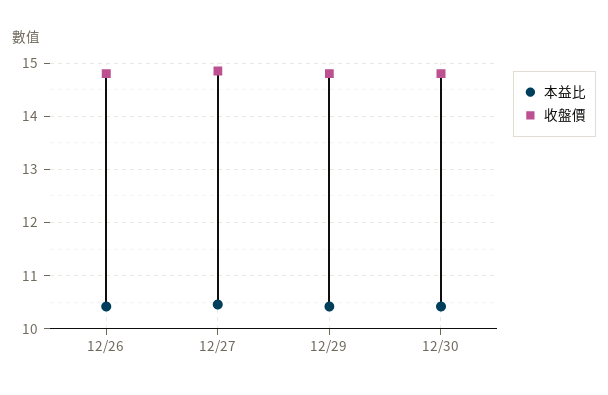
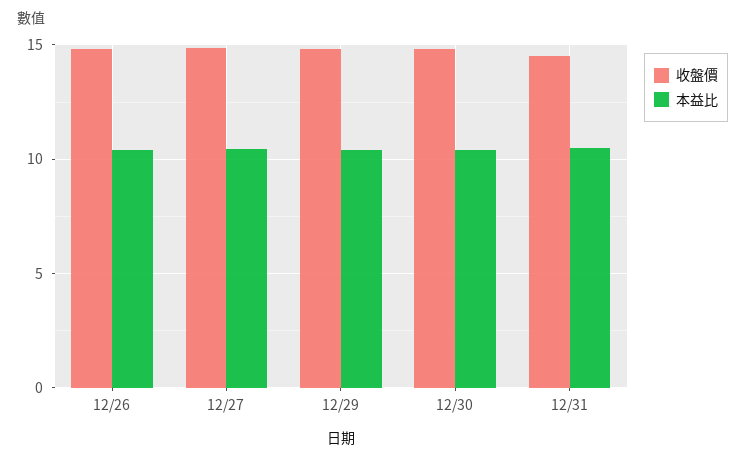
收盤價, 12/31: none -> 14.5
本益比, 12/31: none -> 10.5

